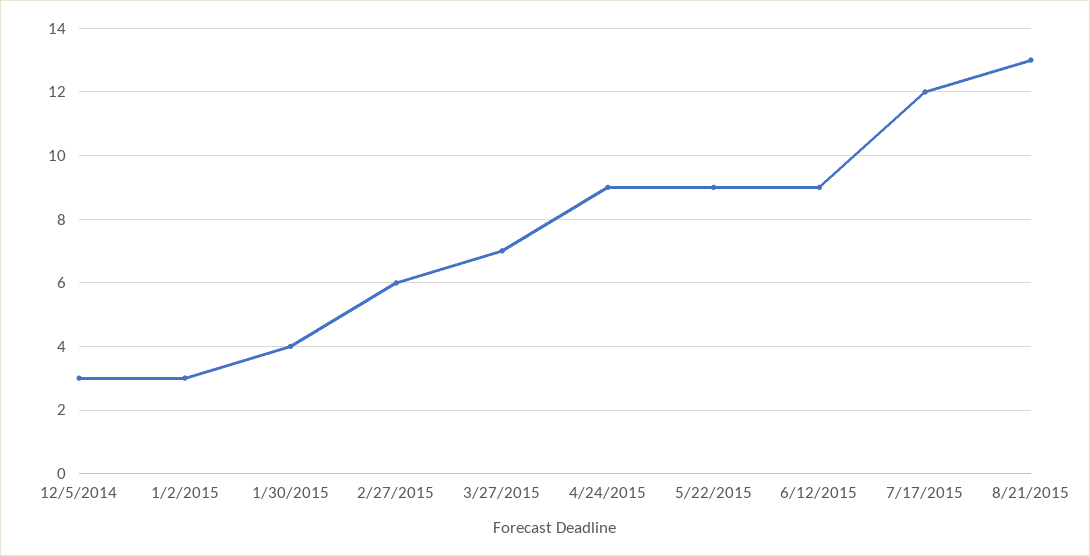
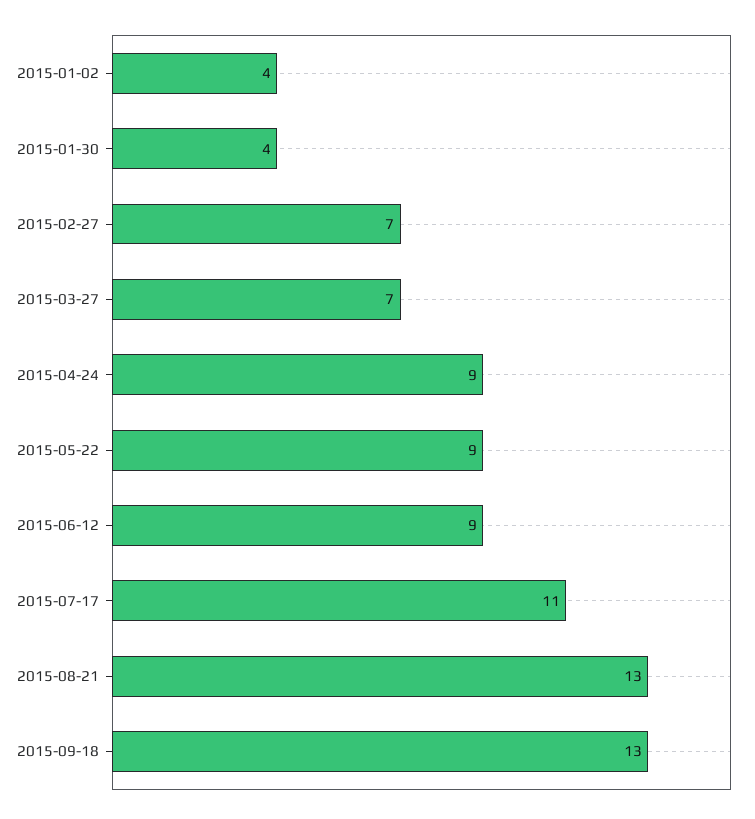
12/5/2014: 3 -> none
1/2/2015: 3 -> 4
2/27/2015: 6 -> 7
7/17/2015: 12 -> 11
2015-09-18: none -> 13

